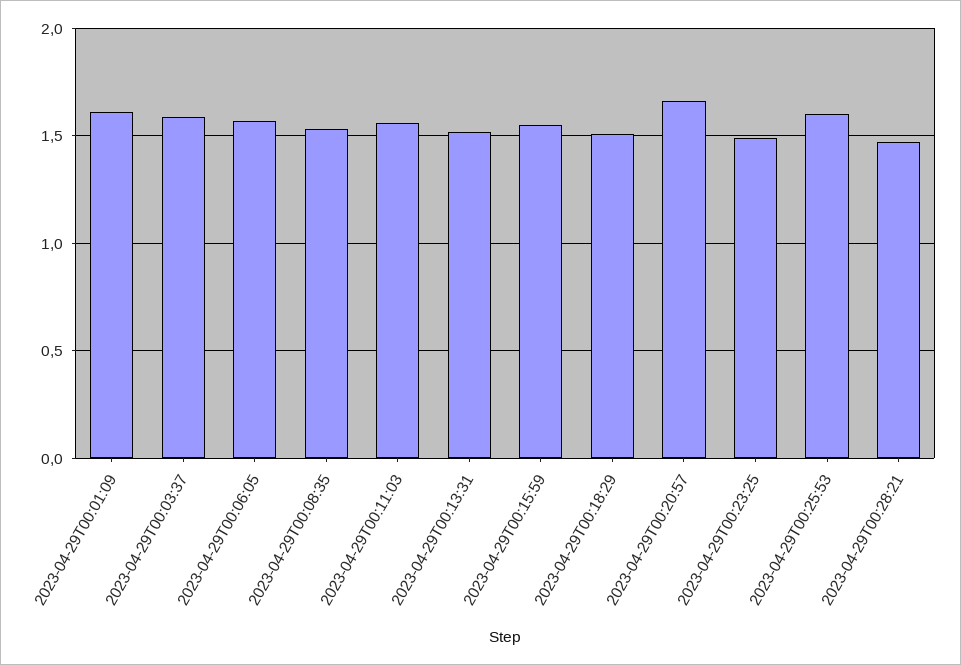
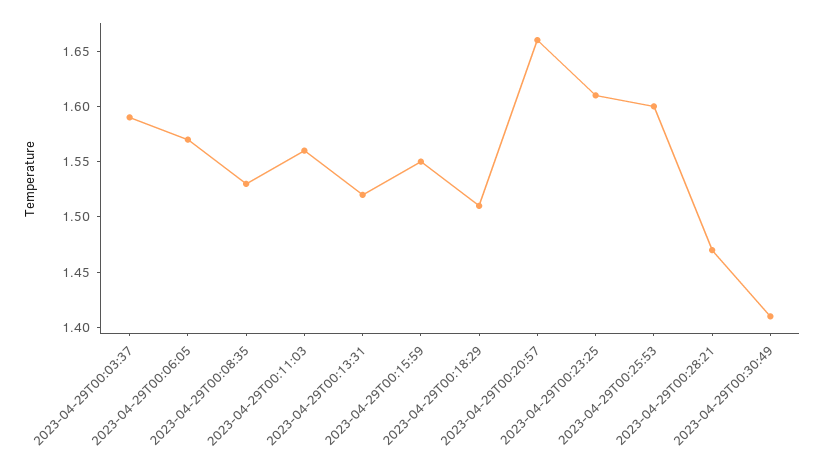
2023-04-29T00:01:09: 1.6 -> none
2023-04-29T00:23:25: 1.5 -> 1.61
2023-04-29T00:30:49: none -> 1.41

